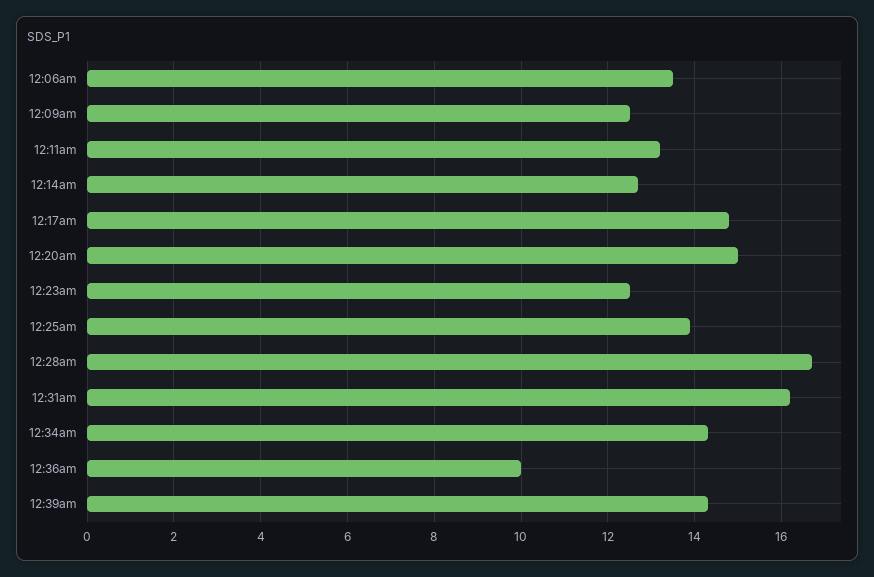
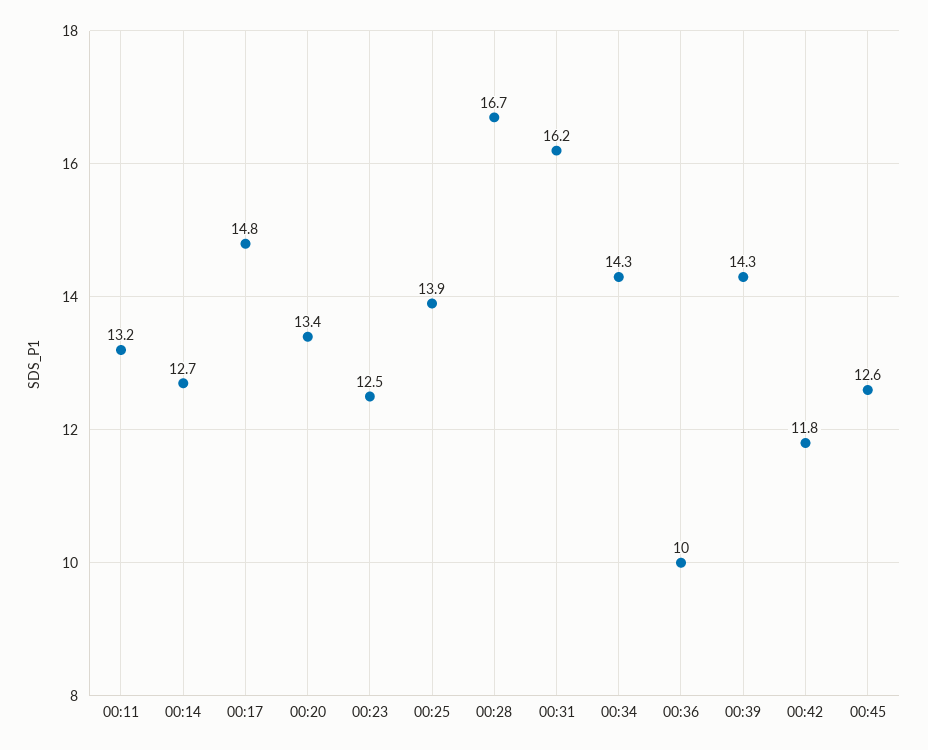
12:06am: 13.5 -> none
12:09am: 12.5 -> none
12:20am: 15 -> 13.4
00:42: none -> 11.8
00:45: none -> 12.6

